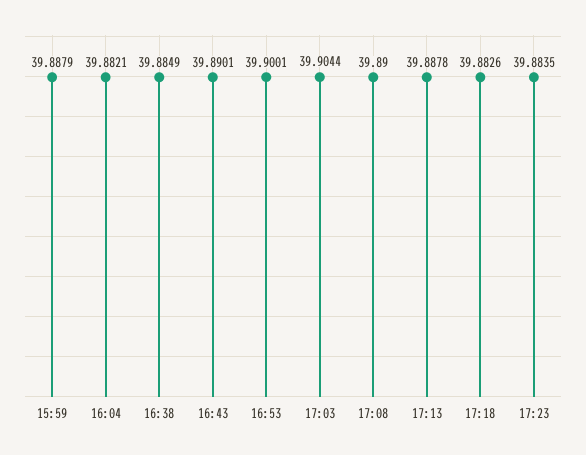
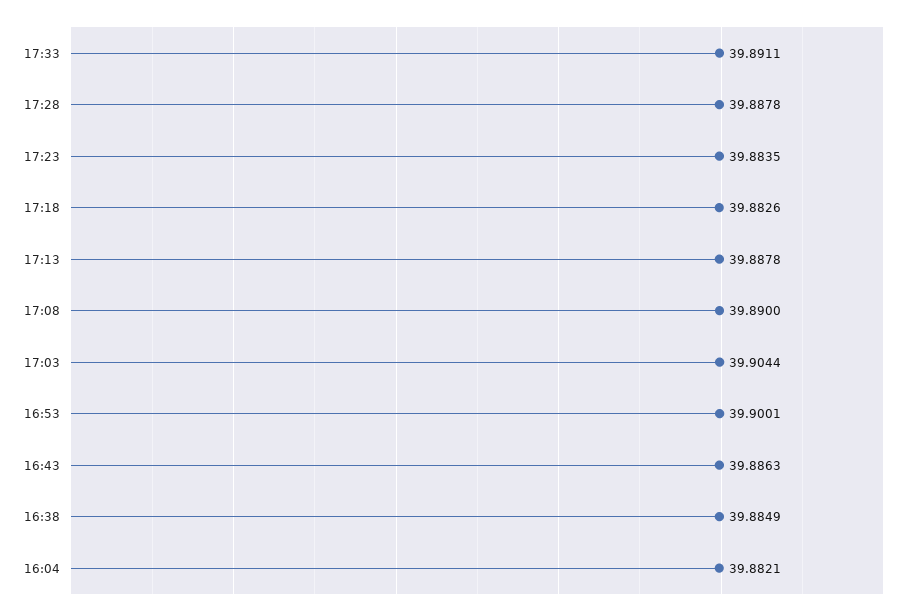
15:59: 39.8879 -> none
16:43: 39.8901 -> 39.8863
17:33: none -> 39.8911
17:28: none -> 39.8878

